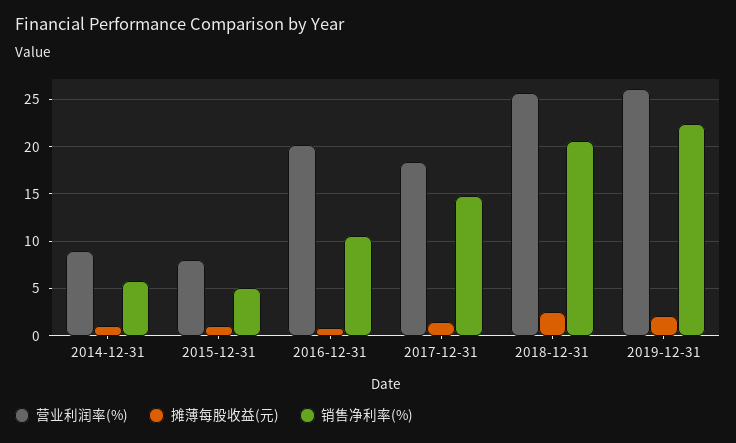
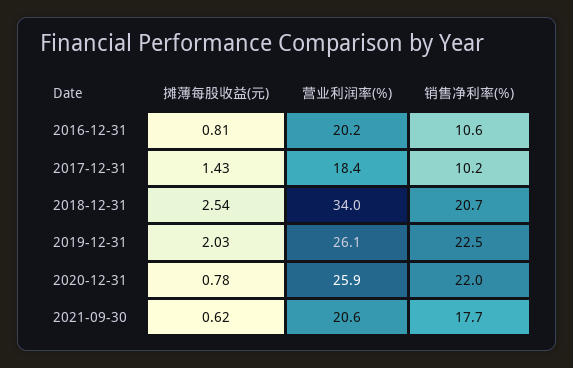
营业利润率(%), 2014-12-31: 9 -> none
摊薄每股收益(元), 2014-12-31: 1 -> none
销售净利率(%), 2014-12-31: 6 -> none
营业利润率(%), 2015-12-31: 8 -> none
摊薄每股收益(元), 2015-12-31: 1 -> none
销售净利率(%), 2015-12-31: 5 -> none
销售净利率(%), 2017-12-31: 15 -> 10.2
营业利润率(%), 2018-12-31: 26 -> 34
摊薄每股收益(元), 2020-12-31: none -> 0.78
营业利润率(%), 2020-12-31: none -> 25.9
销售净利率(%), 2020-12-31: none -> 22
摊薄每股收益(元), 2021-09-30: none -> 0.62
营业利润率(%), 2021-09-30: none -> 20.6
销售净利率(%), 2021-09-30: none -> 17.7

